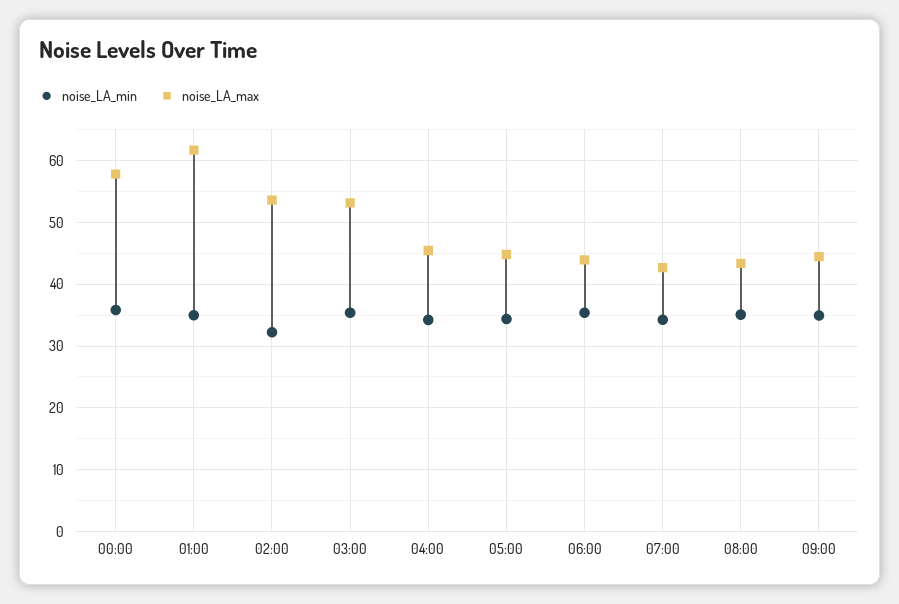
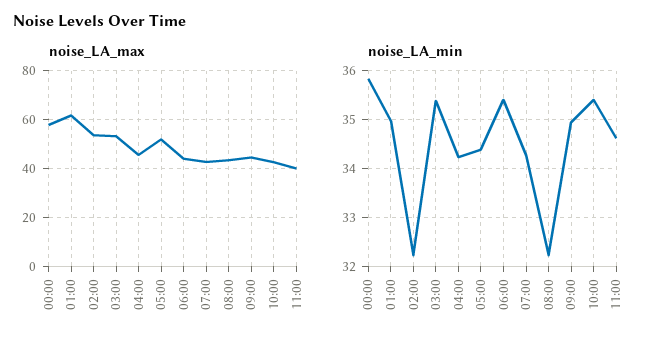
noise_LA_max, 05:00: 45 -> 52.5
noise_LA_min, 08:00: 35 -> 32.2
noise_LA_max, 10:00: none -> 42.5
noise_LA_max, 11:00: none -> 40
noise_LA_min, 10:00: none -> 35.4
noise_LA_min, 11:00: none -> 34.6

